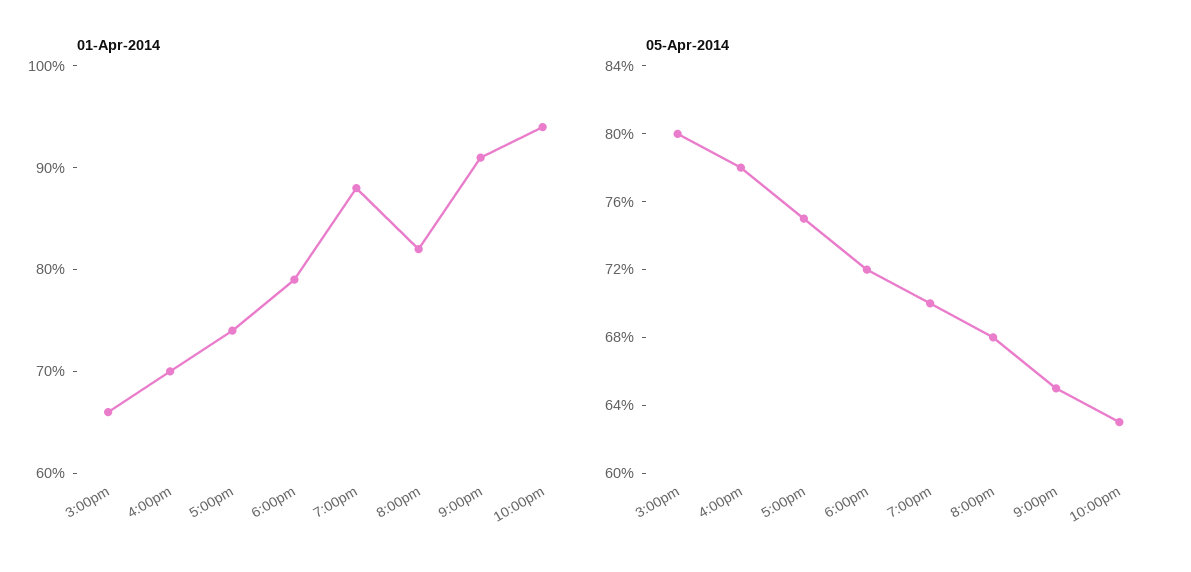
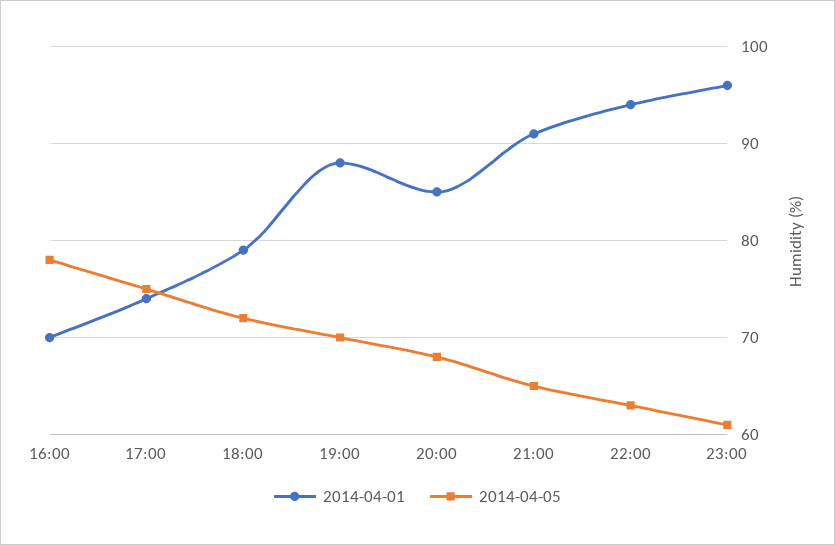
01-Apr-2014, 3:00pm: 66 -> none
01-Apr-2014, 8:00pm: 82 -> 85
05-Apr-2014, 3:00pm: 80 -> none
01-Apr-2014, 23:00: none -> 96
05-Apr-2014, 23:00: none -> 61

